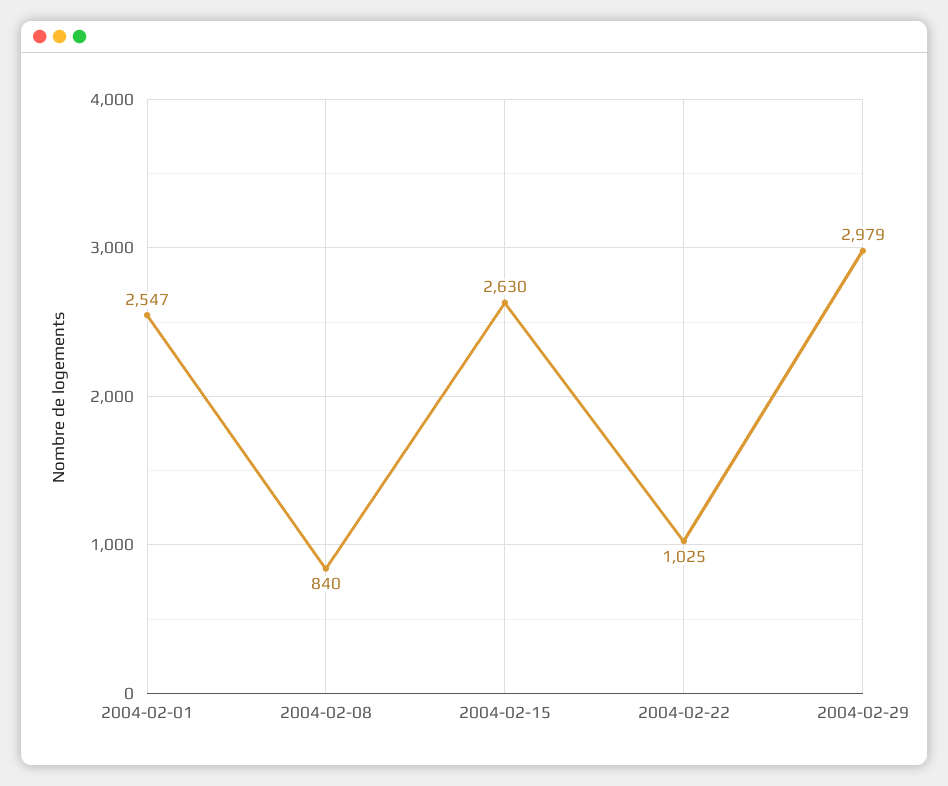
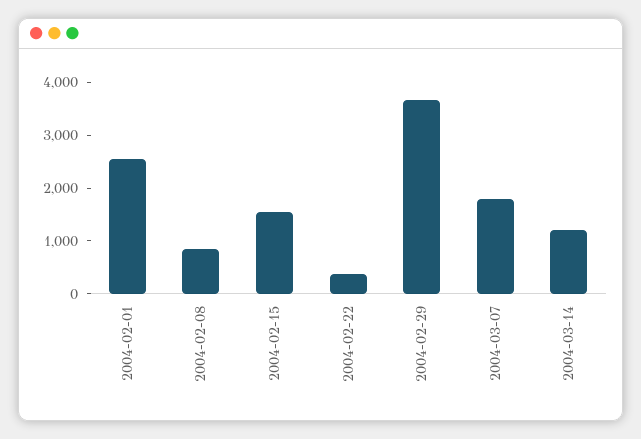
2004-02-15: 2630 -> 1600
2004-02-22: 1025 -> 400
2004-02-29: 2979 -> 3600
2004-03-07: none -> 1800
2004-03-14: none -> 1200

